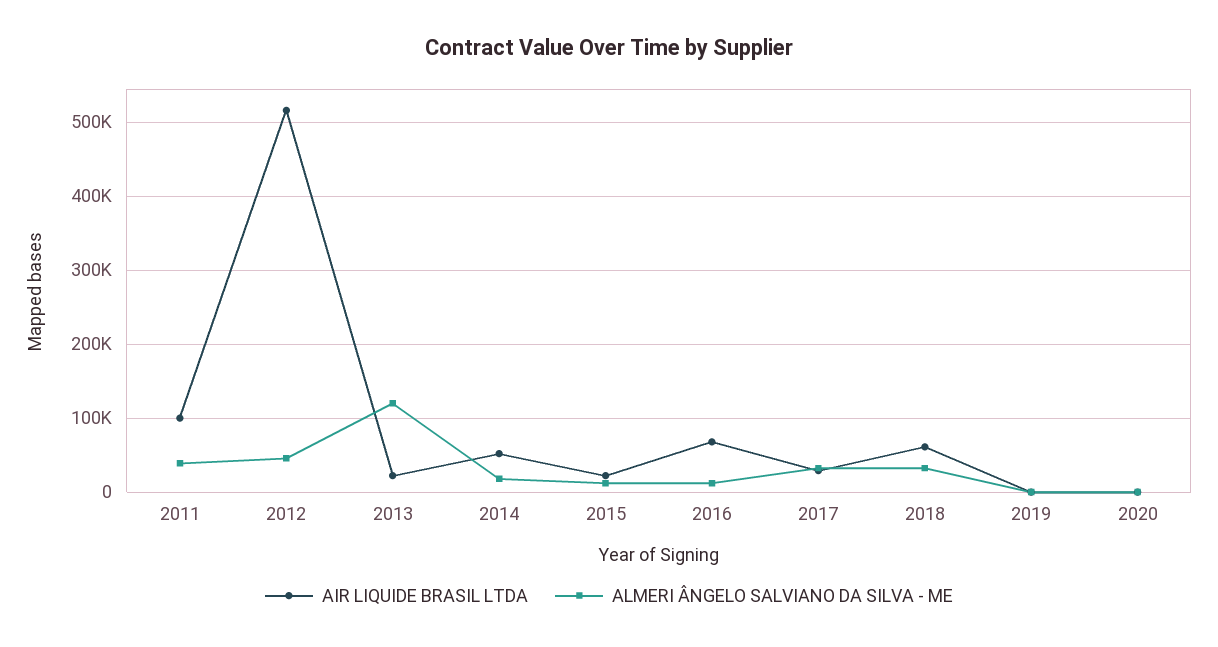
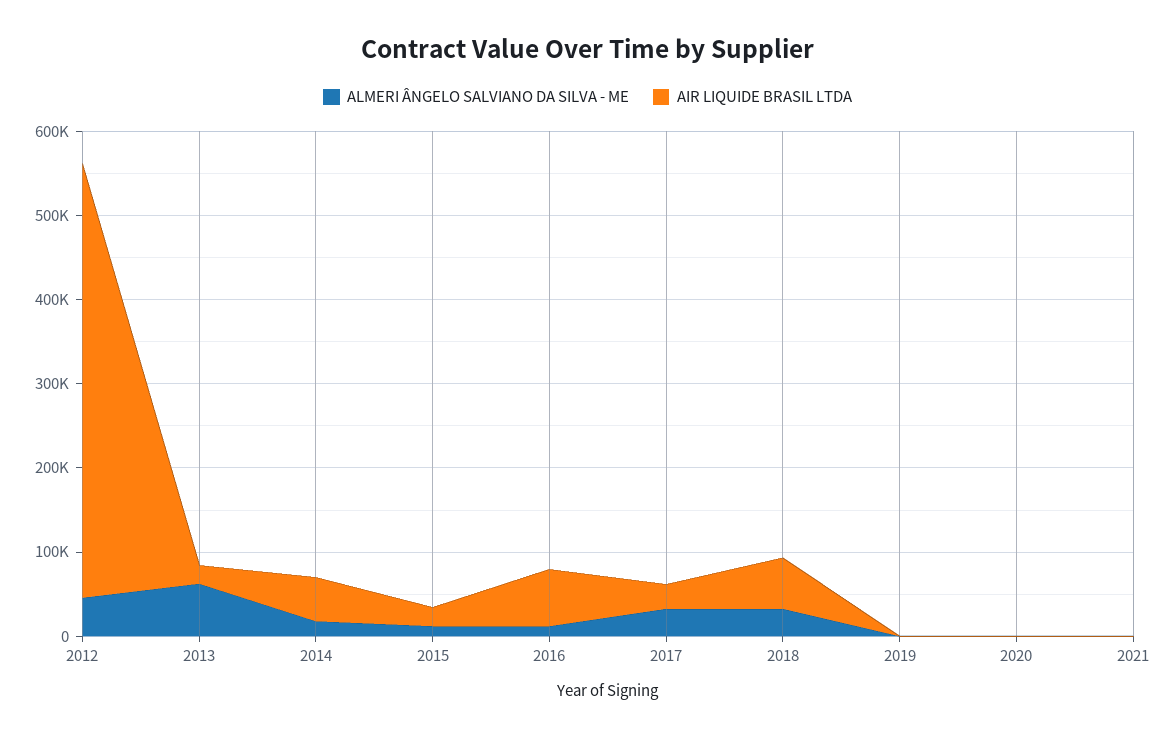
AIR LIQUIDE BRASIL LTDA, 2011: 100000 -> none
ALMERI ÂNGELO SALVIANO DA SILVA - ME, 2011: 40000 -> none
ALMERI ÂNGELO SALVIANO DA SILVA - ME, 2013: 120000 -> 60000
ALMERI ÂNGELO SALVIANO DA SILVA - ME, 2021: none -> 0
AIR LIQUIDE BRASIL LTDA, 2021: none -> 0

